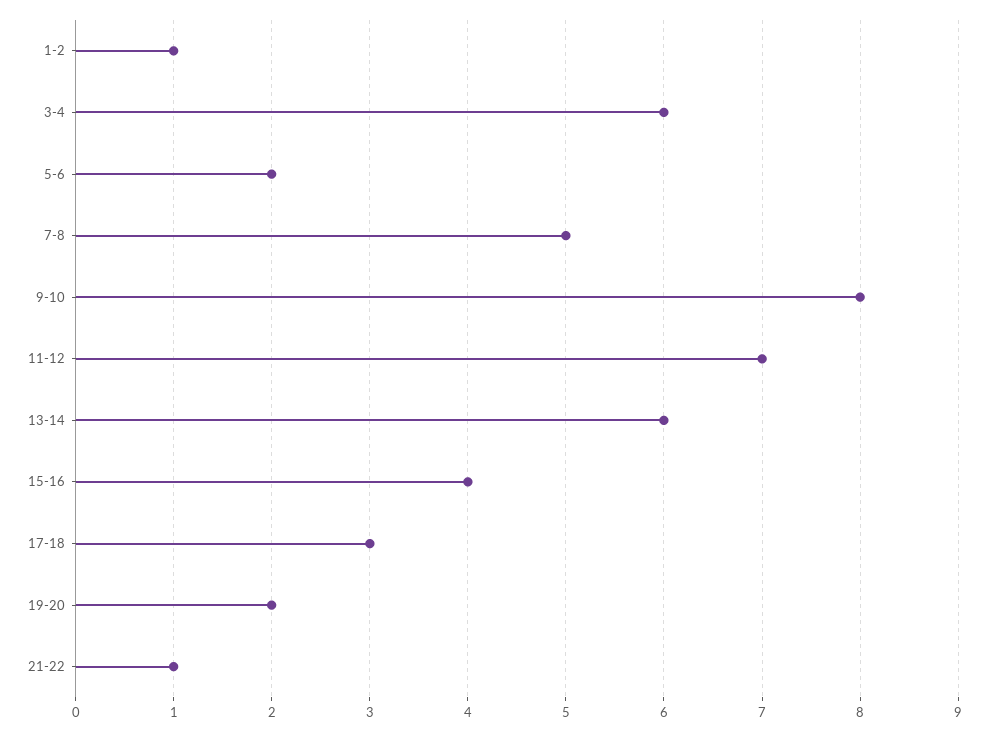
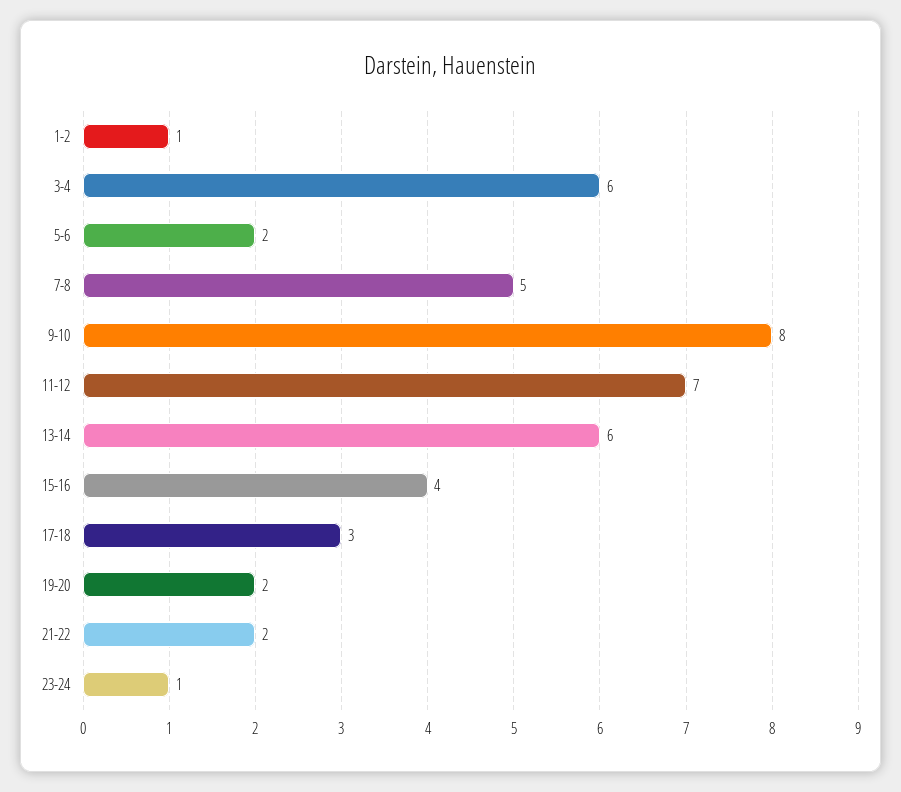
21-22: 1 -> 2
23-24: none -> 1

